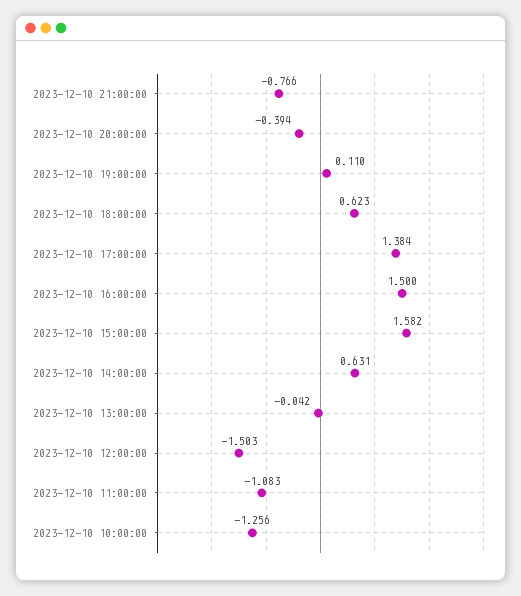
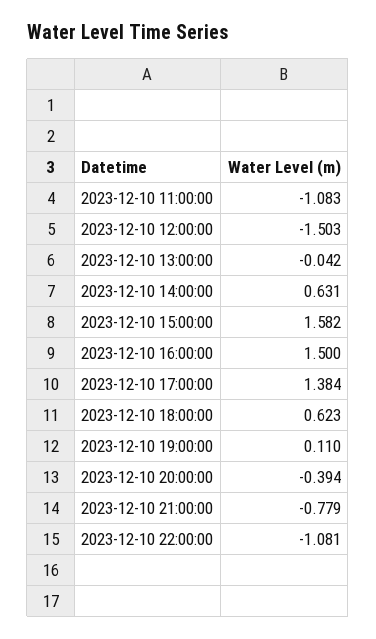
2023-12-10 21:00:00: -0.766 -> -0.779
2023-12-10 10:00:00: -1.256 -> none
2023-12-10 22:00:00: none -> -1.081

